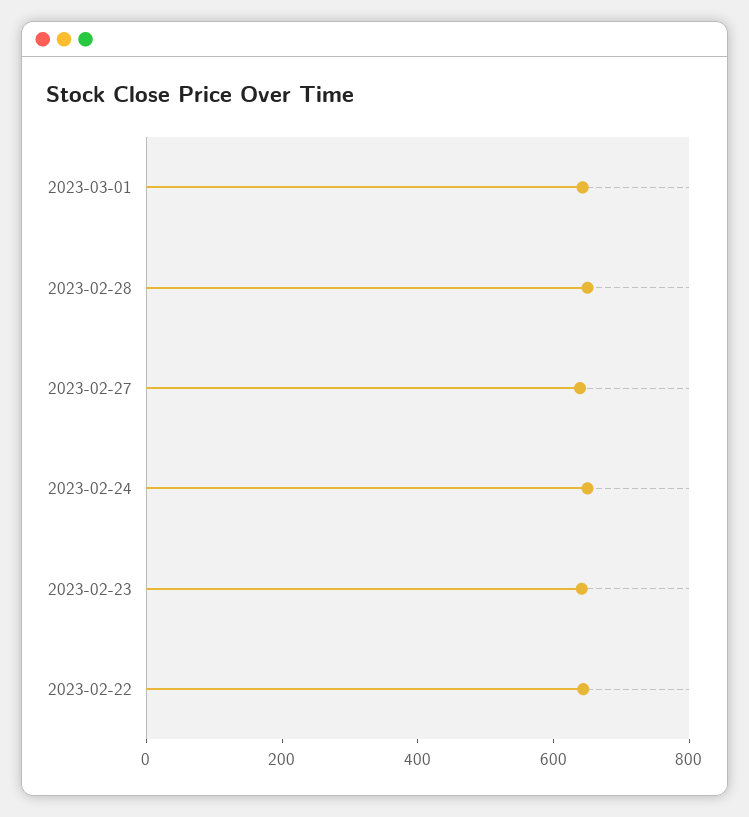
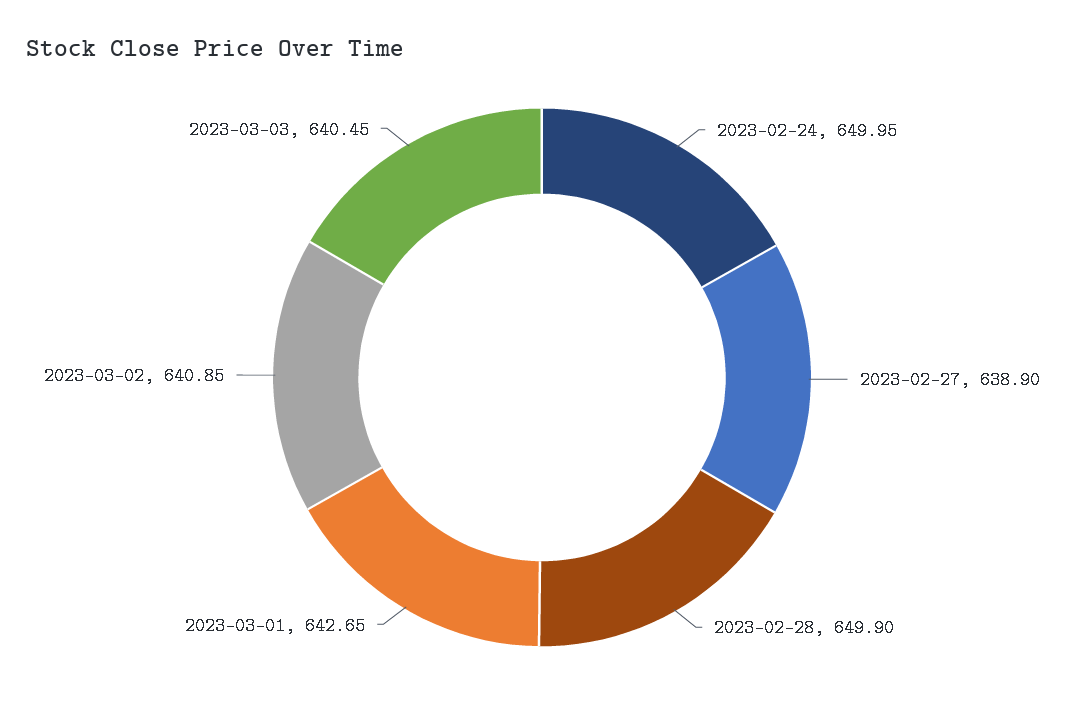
2023-02-23: 650 -> none
2023-02-22: 650 -> none
2023-03-02: none -> 640.85
2023-03-03: none -> 640.45

